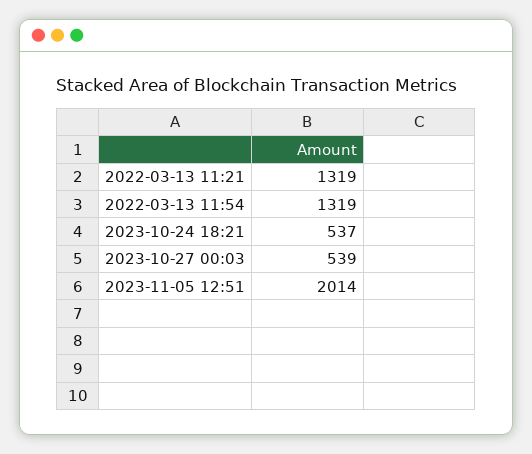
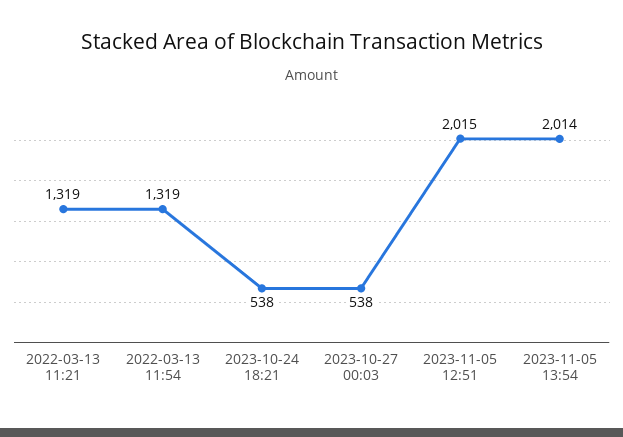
2023-10-24 18:21: 537 -> 538
2023-10-27 00:03: 539 -> 538
2023-11-05 12:51: 2014 -> 2015
2023-11-05 13:54: none -> 2014

